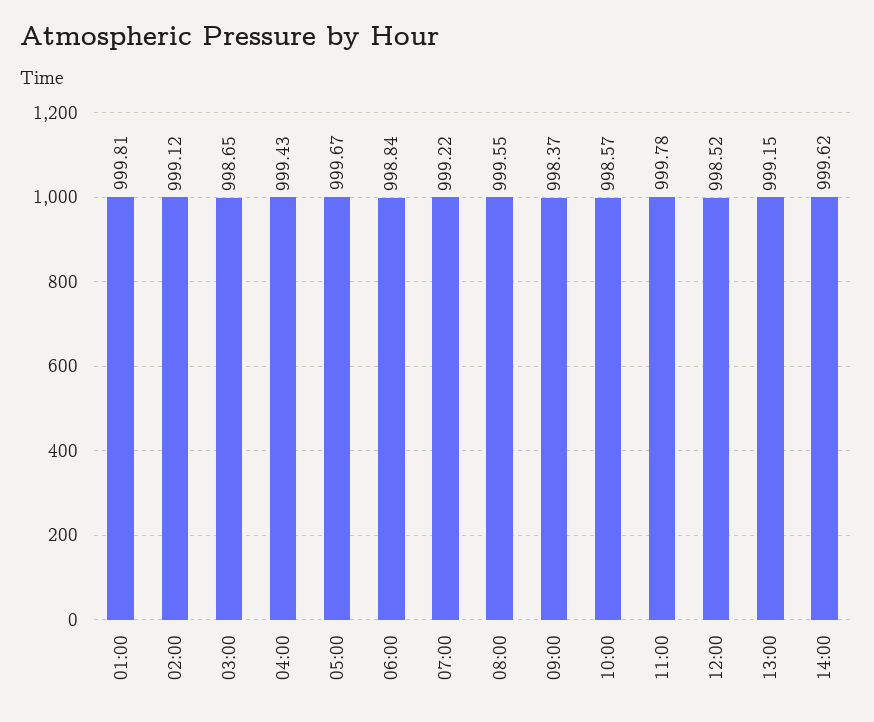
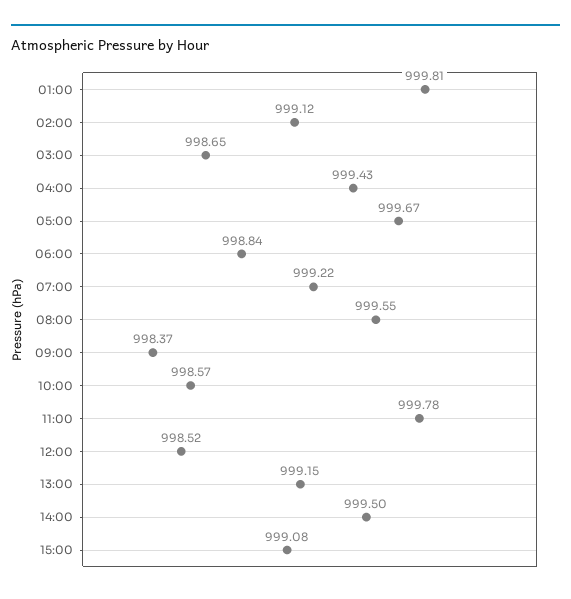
14:00: 999.62 -> 999.5
15:00: none -> 999.08

